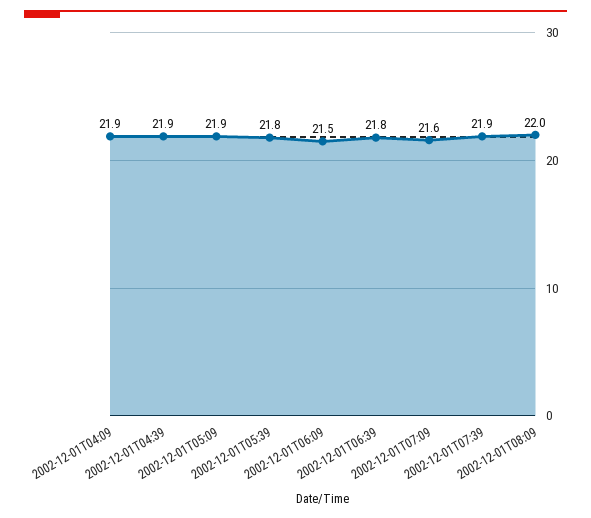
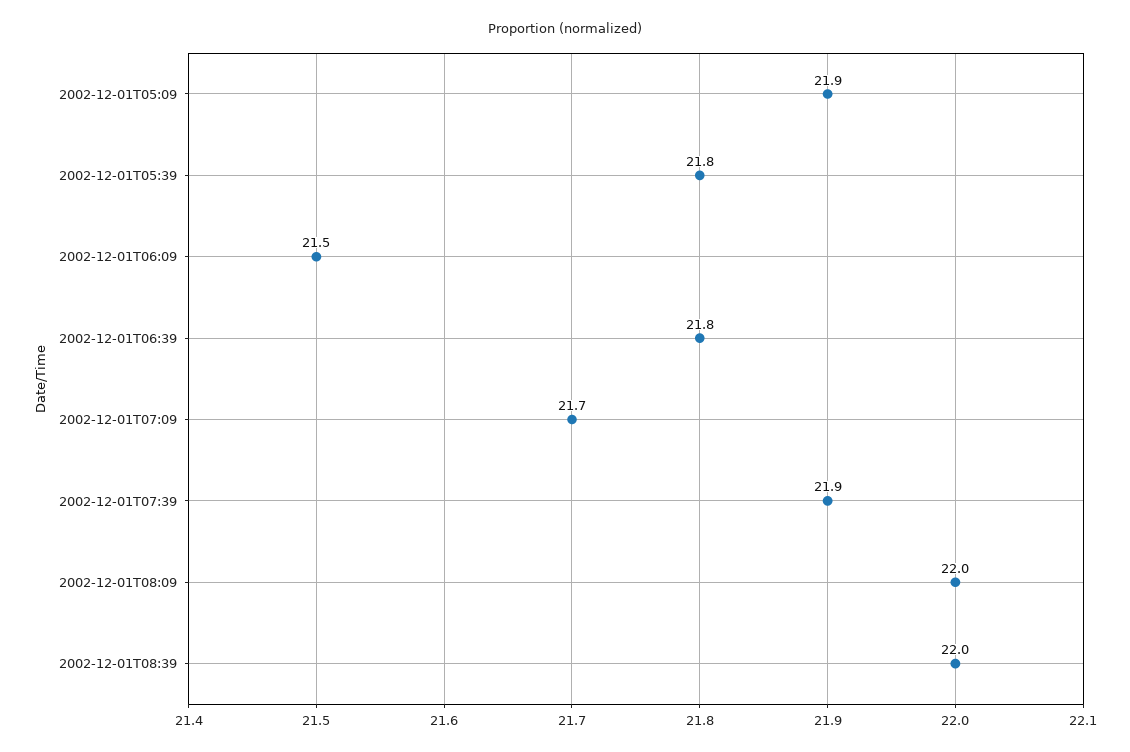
2002-12-01T04:09: 21.9 -> none
2002-12-01T04:39: 21.9 -> none
2002-12-01T07:09: 21.6 -> 21.7
2002-12-01T08:39: none -> 22

